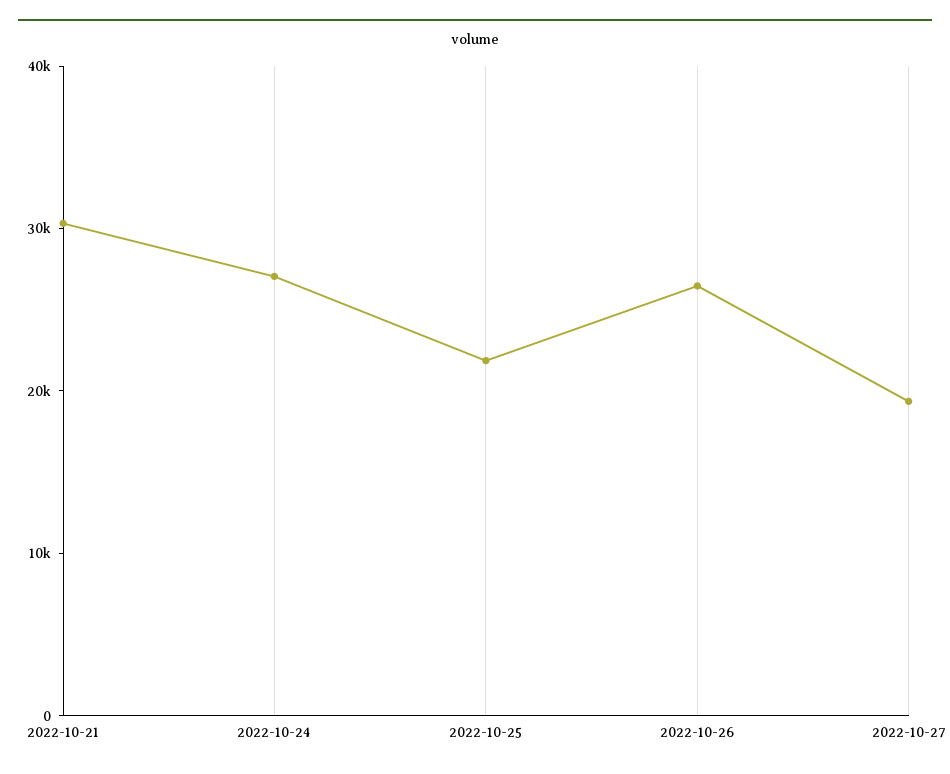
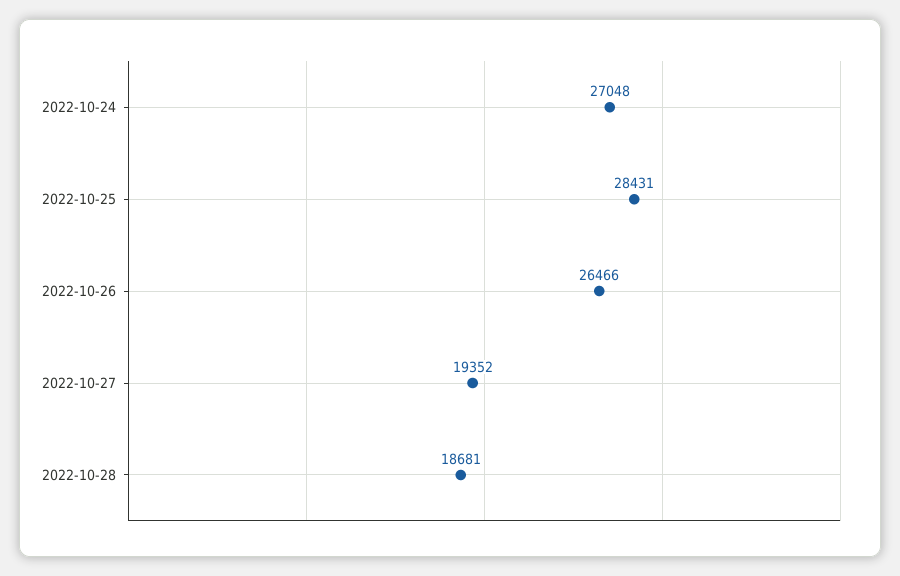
2022-10-21: 30000 -> none
2022-10-25: 22000 -> 28431
2022-10-28: none -> 18681

